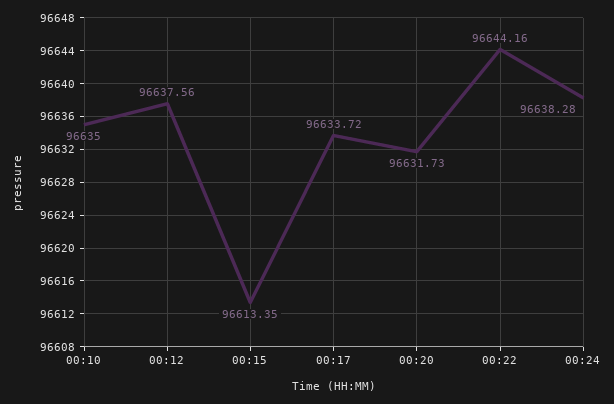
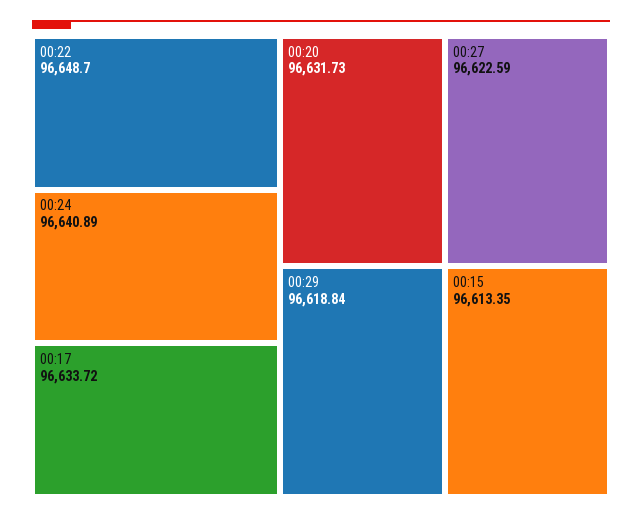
00:10: 96635 -> none
00:12: 96637.56 -> none
00:22: 96644.16 -> 96648.7
00:24: 96638.28 -> 96640.89
00:27: none -> 96622.59
00:29: none -> 96618.84

